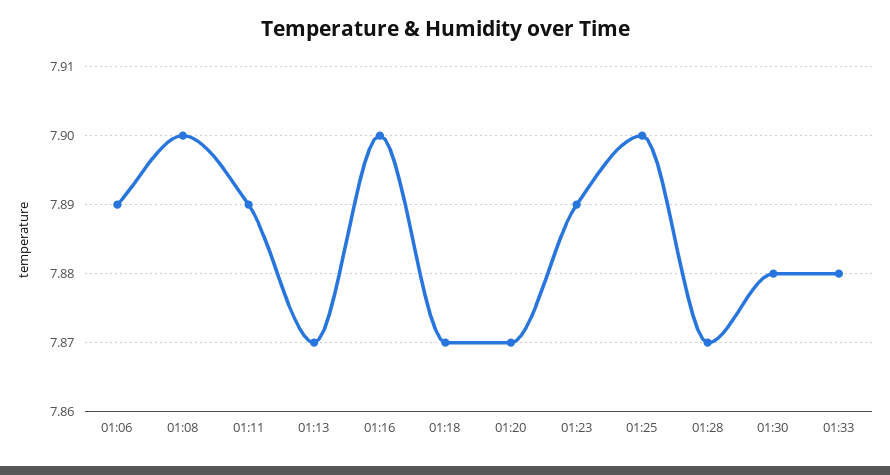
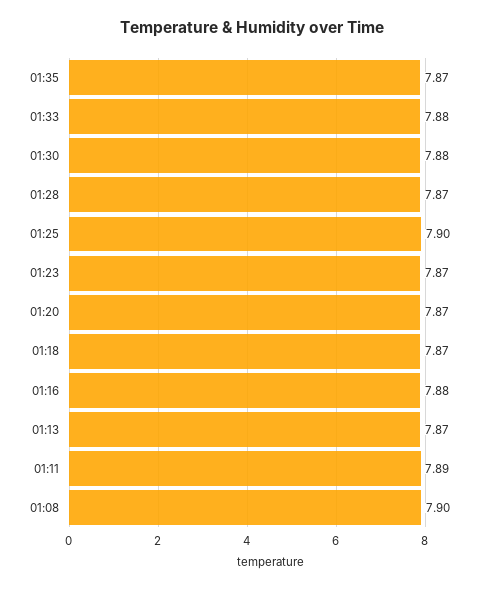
01:06: 7.89 -> none
01:16: 7.9 -> 7.88
01:23: 7.89 -> 7.87
01:35: none -> 7.87

